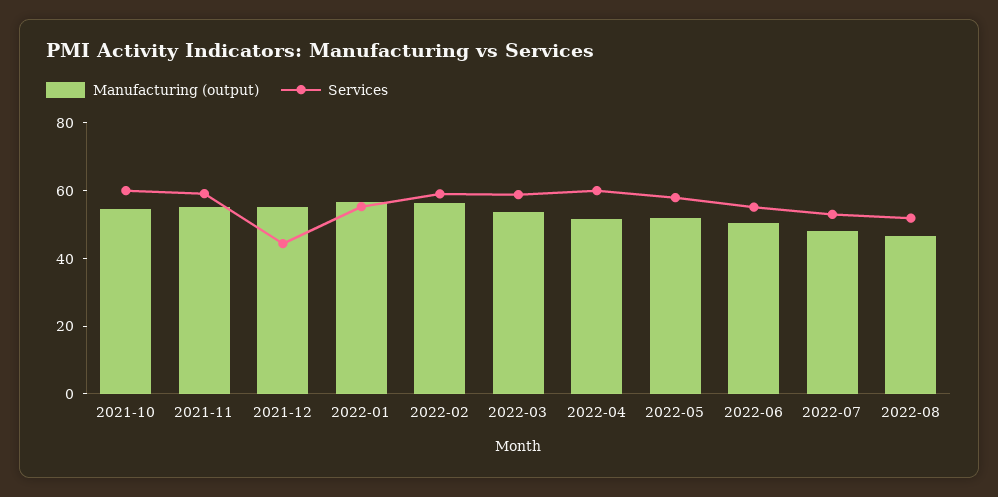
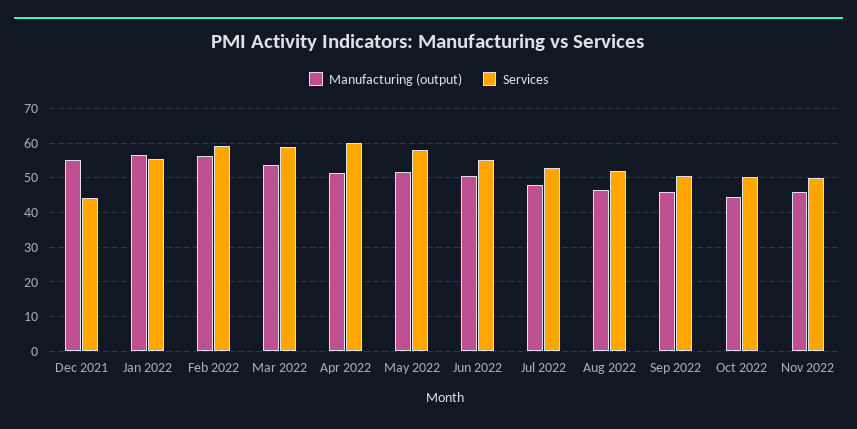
Manufacturing (output), 2021-10: 55 -> none
Services, 2021-10: 60 -> none
Manufacturing (output), 2021-11: 55 -> none
Services, 2021-11: 60 -> none
Manufacturing (output), Sep 2022: none -> 46
Services, Sep 2022: none -> 50
Manufacturing (output), Oct 2022: none -> 44
Services, Oct 2022: none -> 50
Manufacturing (output), Nov 2022: none -> 46
Services, Nov 2022: none -> 50

